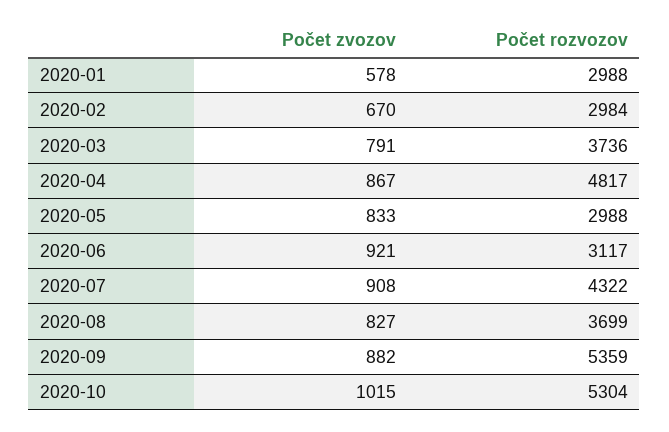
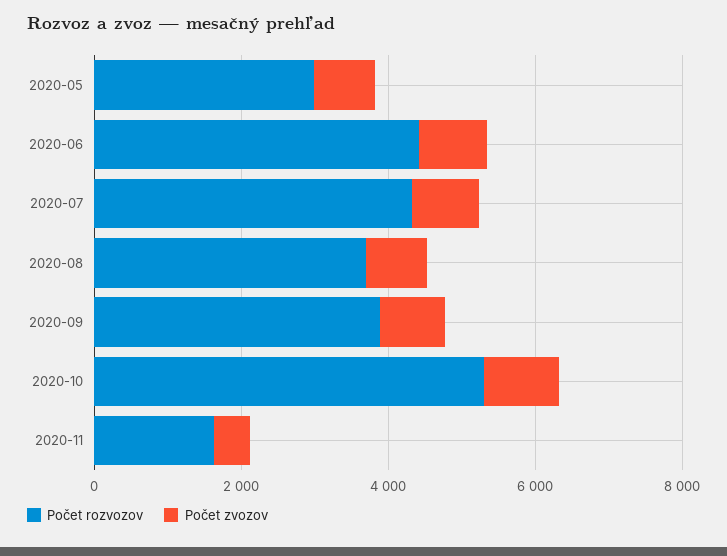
Počet zvozov, 2020-01: 578 -> none
Počet rozvozov, 2020-01: 2988 -> none
Počet zvozov, 2020-02: 670 -> none
Počet rozvozov, 2020-02: 2984 -> none
Počet zvozov, 2020-03: 791 -> none
Počet rozvozov, 2020-03: 3736 -> none
Počet zvozov, 2020-04: 867 -> none
Počet rozvozov, 2020-04: 4817 -> none
Počet rozvozov, 2020-06: 3117 -> 4500
Počet rozvozov, 2020-09: 5359 -> 4000
Počet rozvozov, 2020-11: none -> 1500
Počet zvozov, 2020-11: none -> 500

